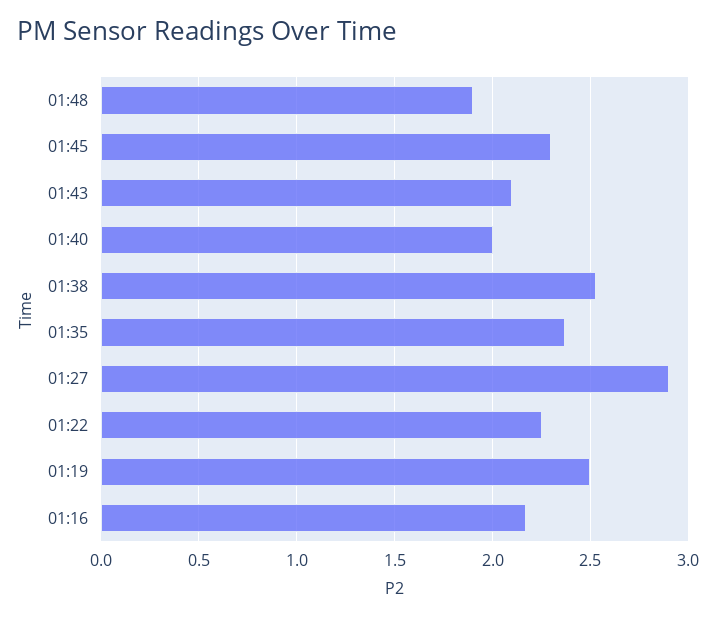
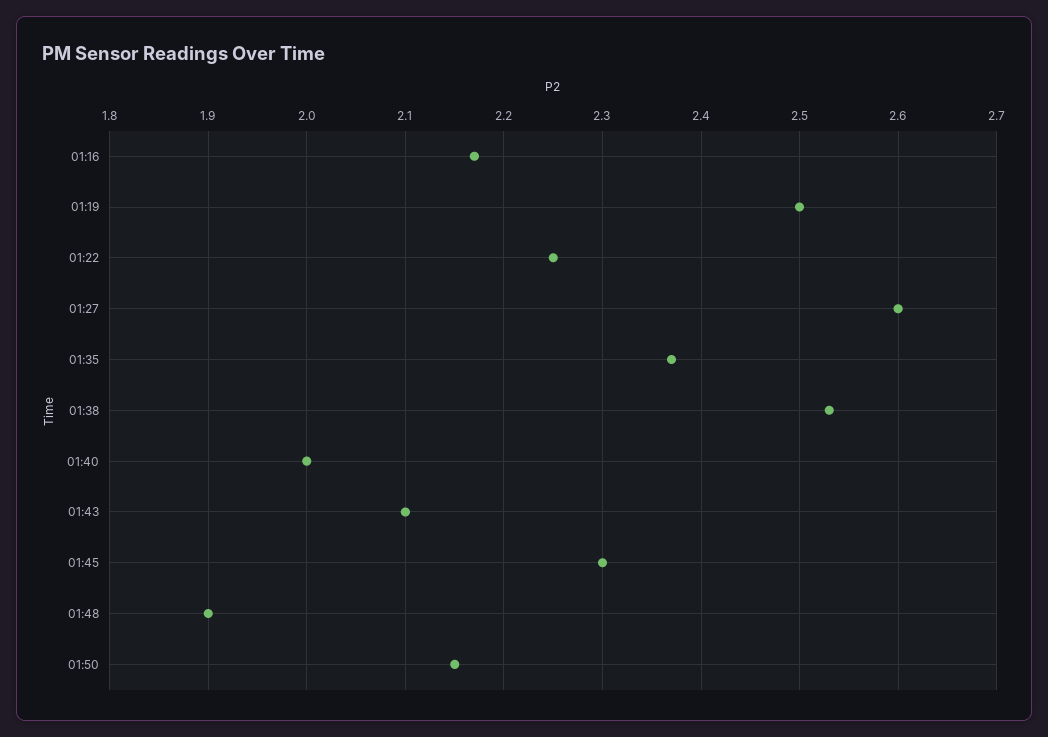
01:27: 2.9 -> 2.6
01:50: none -> 2.15

